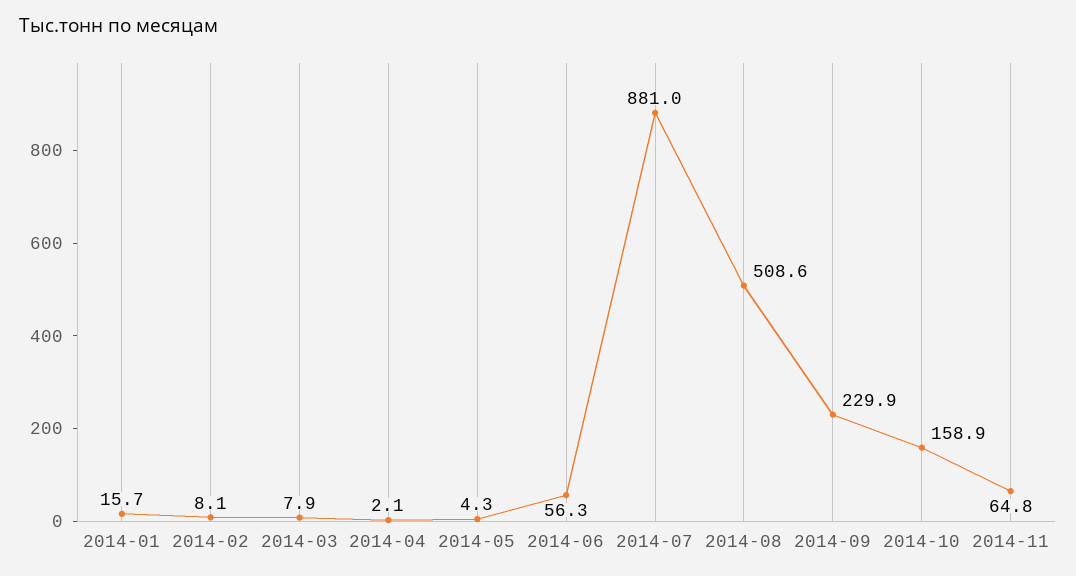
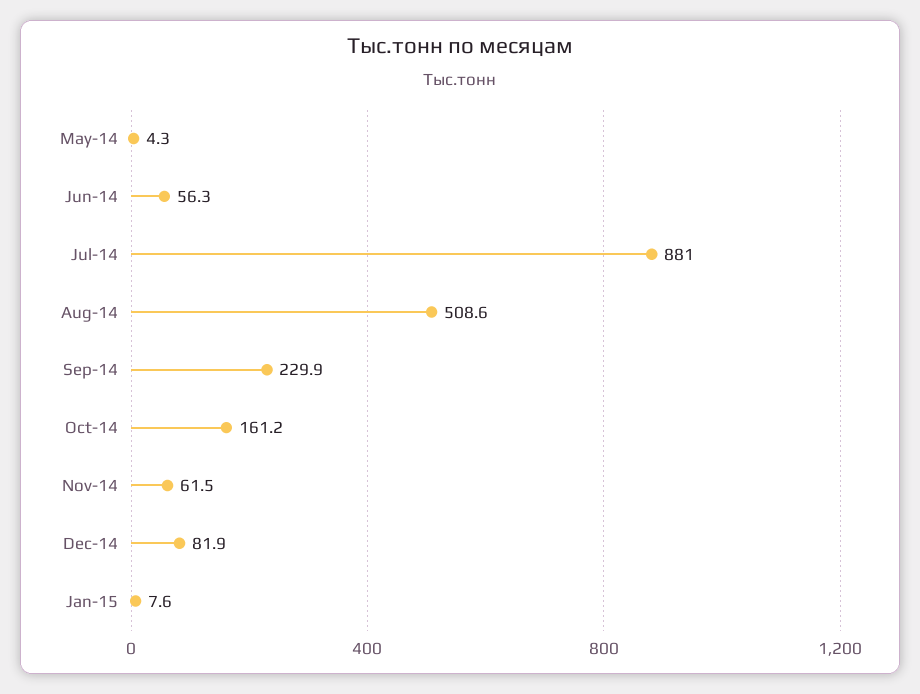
2014-01: 15.7 -> none
2014-02: 8.1 -> none
2014-03: 7.9 -> none
2014-04: 2.1 -> none
2014-10: 158.9 -> 161.2
2014-11: 64.8 -> 61.5
Dec-14: none -> 81.9
Jan-15: none -> 7.6

